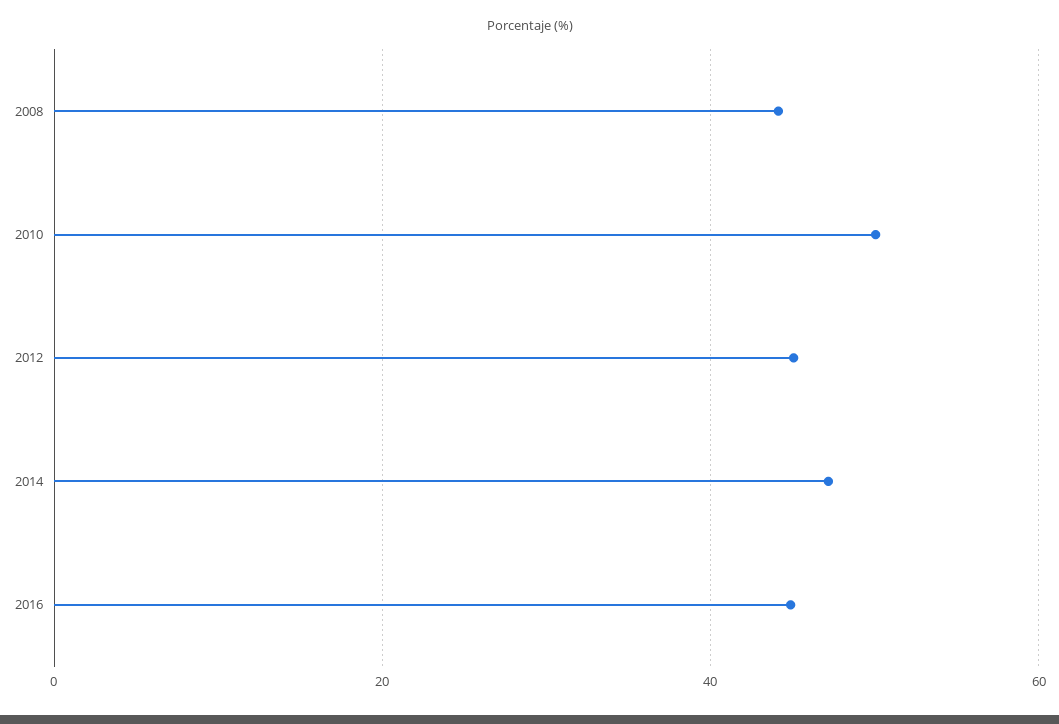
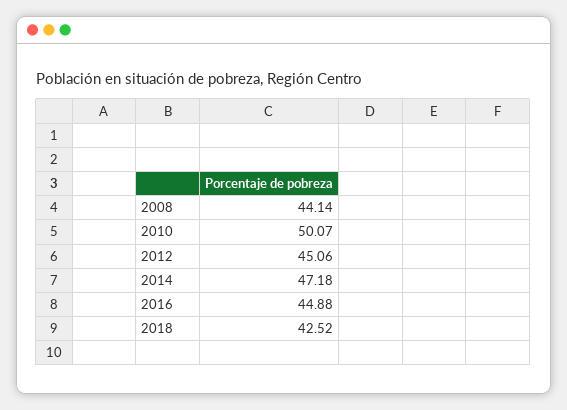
2018: none -> 42.52

